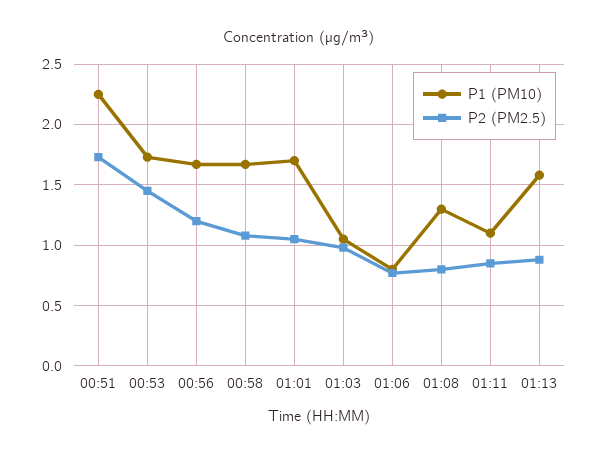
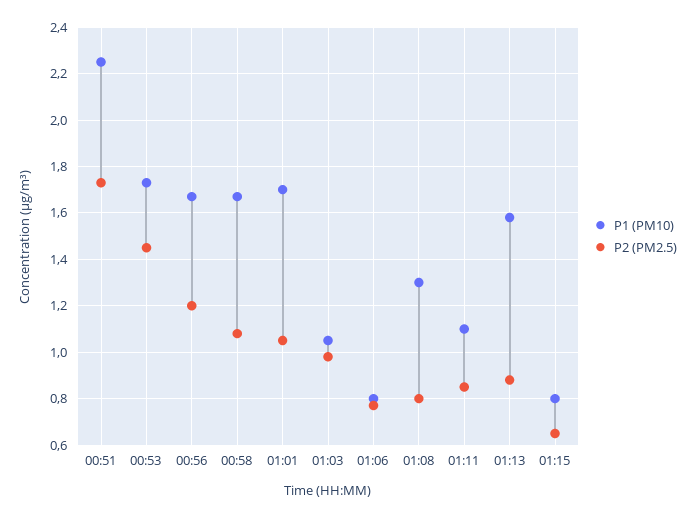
P1 (PM10), 01:15: none -> 0.8
P2 (PM2.5), 01:15: none -> 0.65

